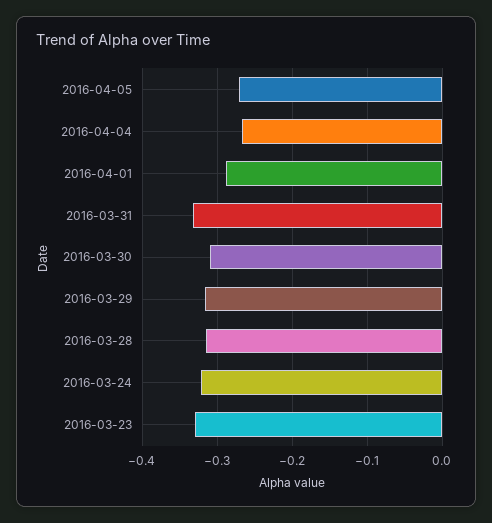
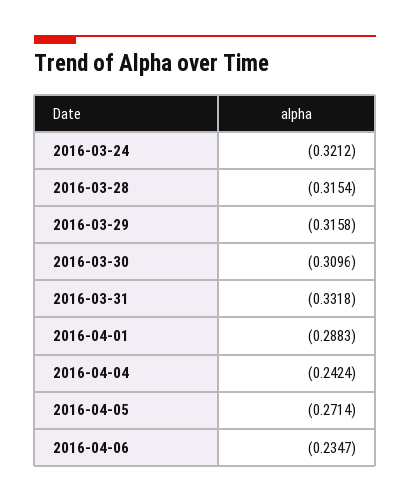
2016-04-04: -0.27 -> -0.2424
2016-03-23: -0.33 -> none
2016-04-06: none -> -0.2347

